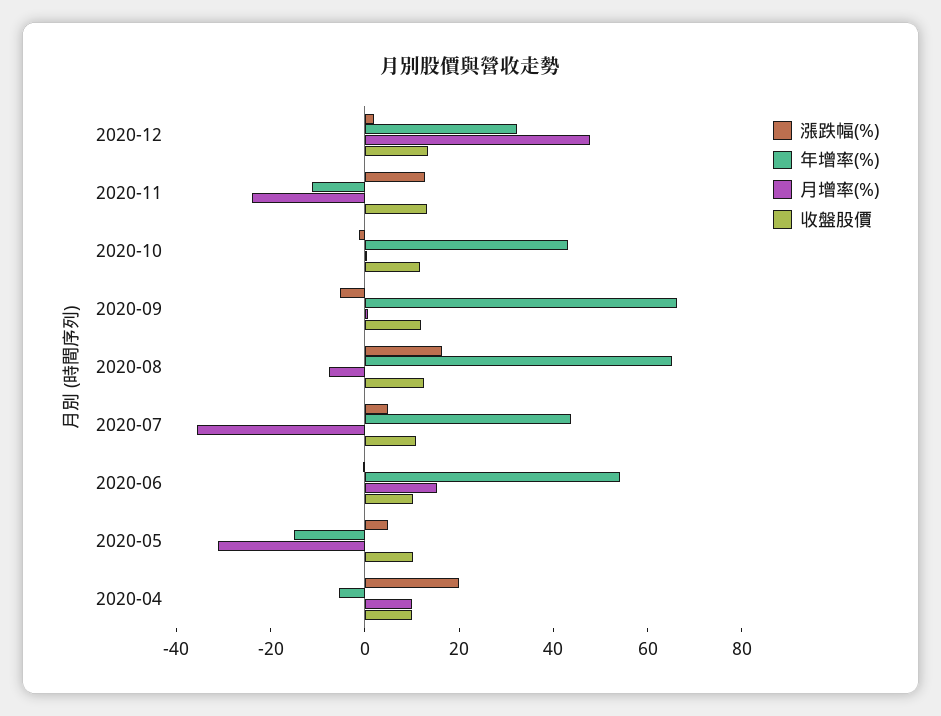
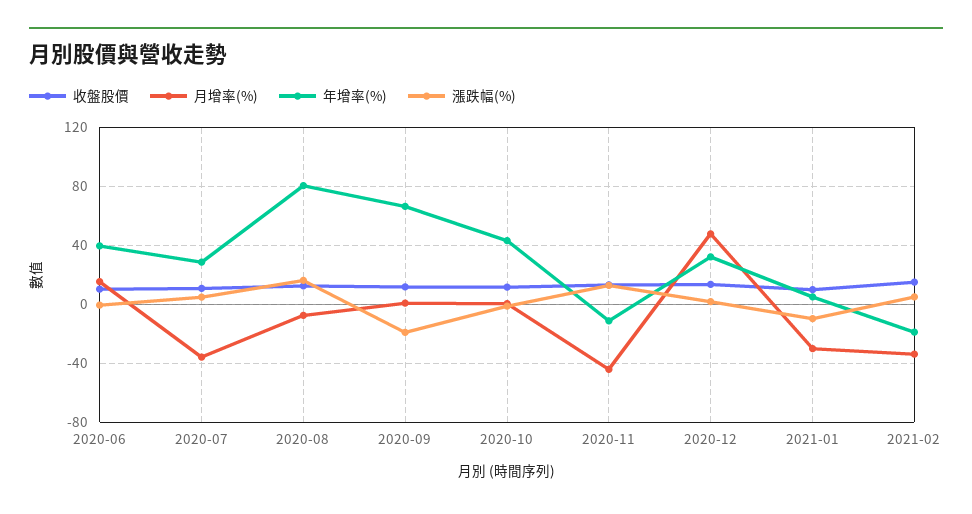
月增率(%), 2020-11: -25 -> -45
漲跌幅(%), 2020-09: -5 -> -20
年增率(%), 2020-08: 65 -> 80
年增率(%), 2020-07: 45 -> 30
年增率(%), 2020-06: 55 -> 40
漲跌幅(%), 2020-05: 5 -> none
年增率(%), 2020-05: -15 -> none
月增率(%), 2020-05: -30 -> none
收盤股價, 2020-05: 10 -> none
漲跌幅(%), 2020-04: 20 -> none
年增率(%), 2020-04: -5 -> none
月增率(%), 2020-04: 10 -> none
收盤股價, 2020-04: 10 -> none
收盤股價, 2021-01: none -> 10
月增率(%), 2021-01: none -> -30
年增率(%), 2021-01: none -> 5
漲跌幅(%), 2021-01: none -> -10
收盤股價, 2021-02: none -> 15
月增率(%), 2021-02: none -> -35
年增率(%), 2021-02: none -> -20
漲跌幅(%), 2021-02: none -> 5

